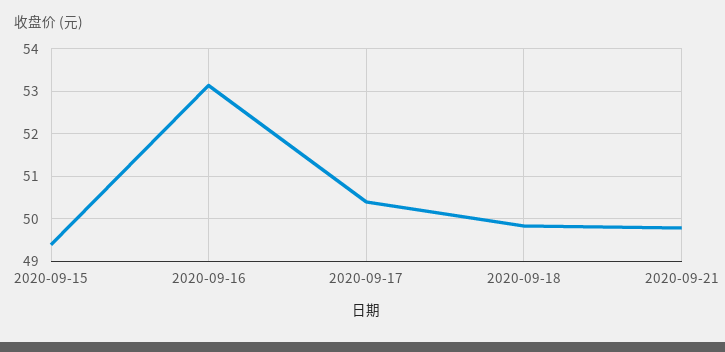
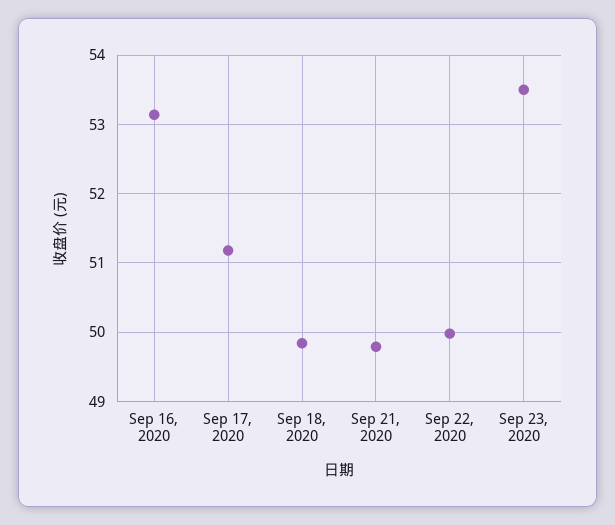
2020-09-15: 49.4 -> none
2020-09-17: 50.4 -> 51.2
Sep 22, 2020: none -> 50
Sep 23, 2020: none -> 53.5

